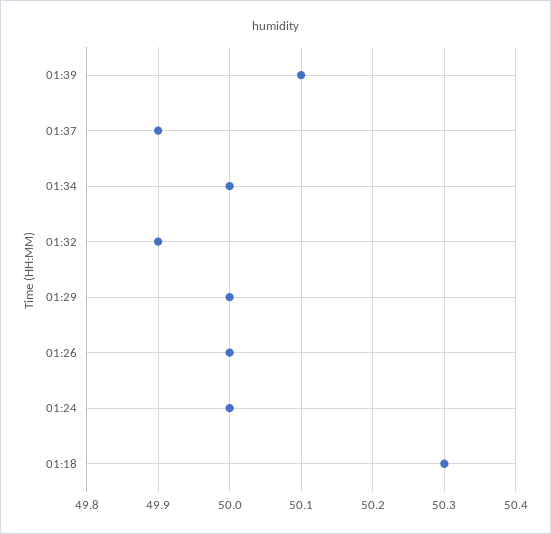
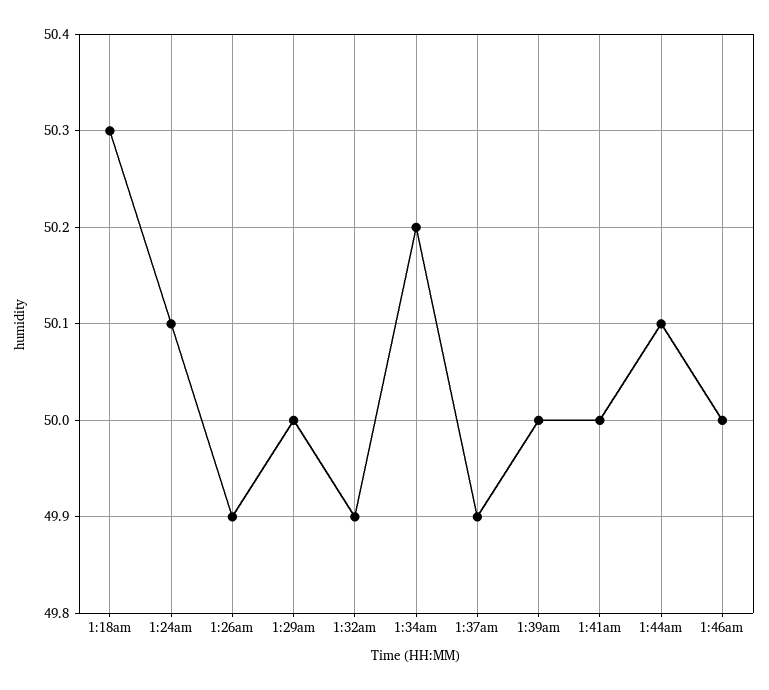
01:39: 50.1 -> 50
01:34: 50 -> 50.2
01:26: 50 -> 49.9
01:24: 50 -> 50.1
1:41am: none -> 50
1:44am: none -> 50.1
1:46am: none -> 50

